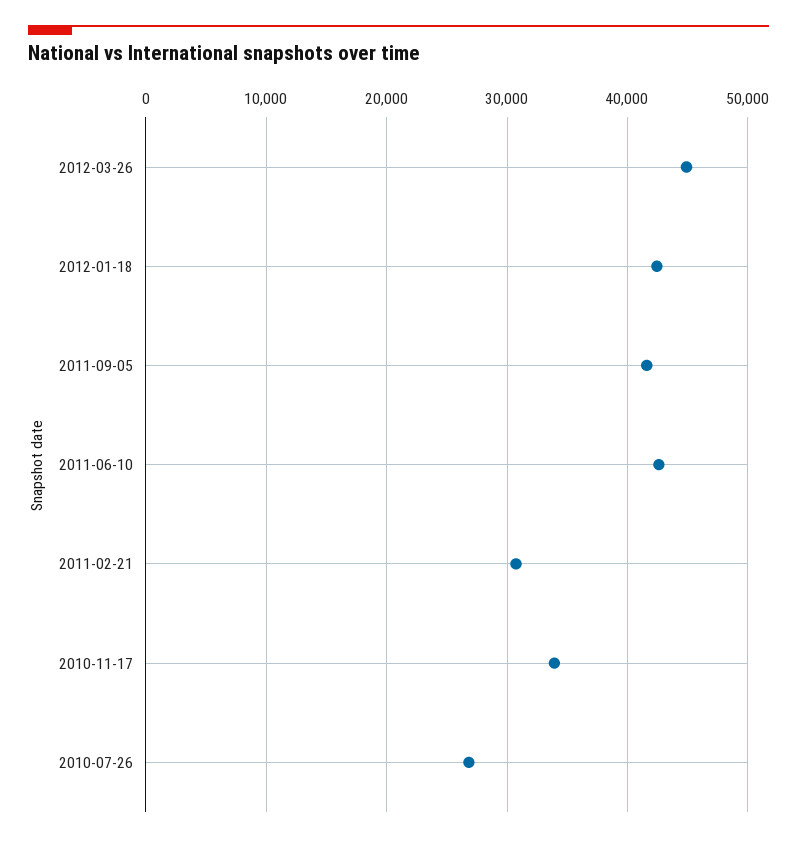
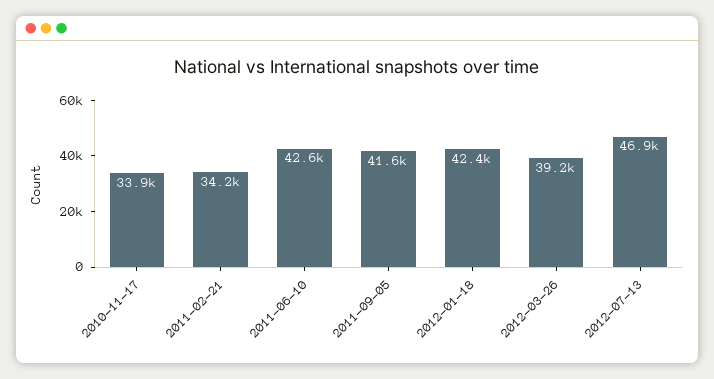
2012-03-26: 45000 -> 39200
2011-02-21: 31000 -> 34200
2010-07-26: 27000 -> none
2012-07-13: none -> 46900

